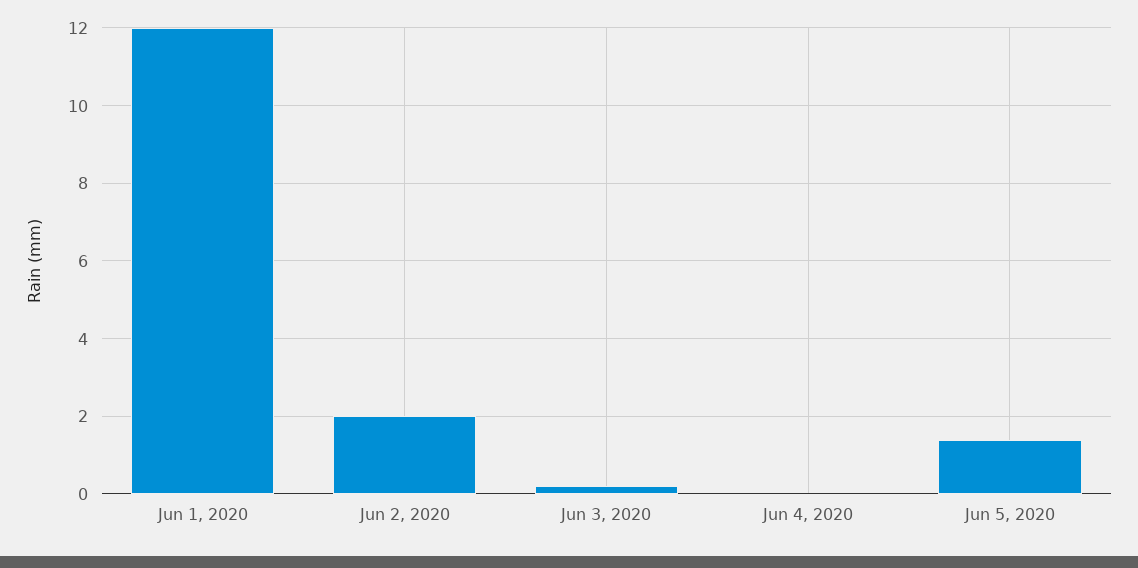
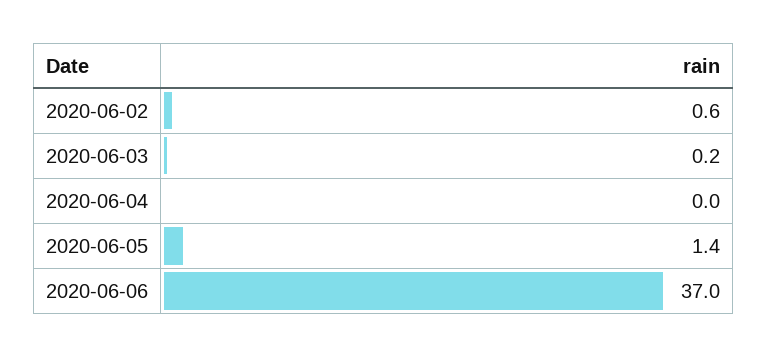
Jun 1, 2020: 12 -> none
Jun 2, 2020: 2 -> 0.6
2020-06-06: none -> 37

